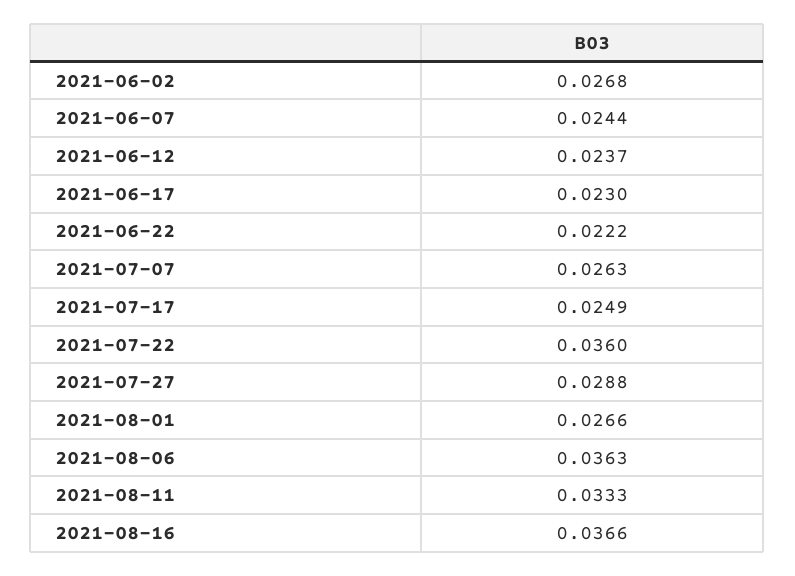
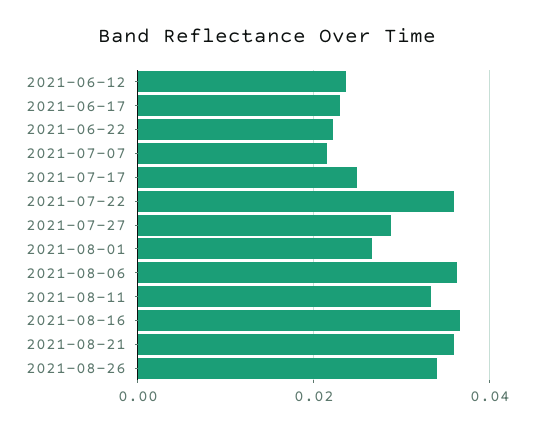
2021-06-02: 0.0268 -> none
2021-06-07: 0.0244 -> none
2021-07-07: 0.0263 -> 0.022
2021-08-21: none -> 0.036
2021-08-26: none -> 0.034

